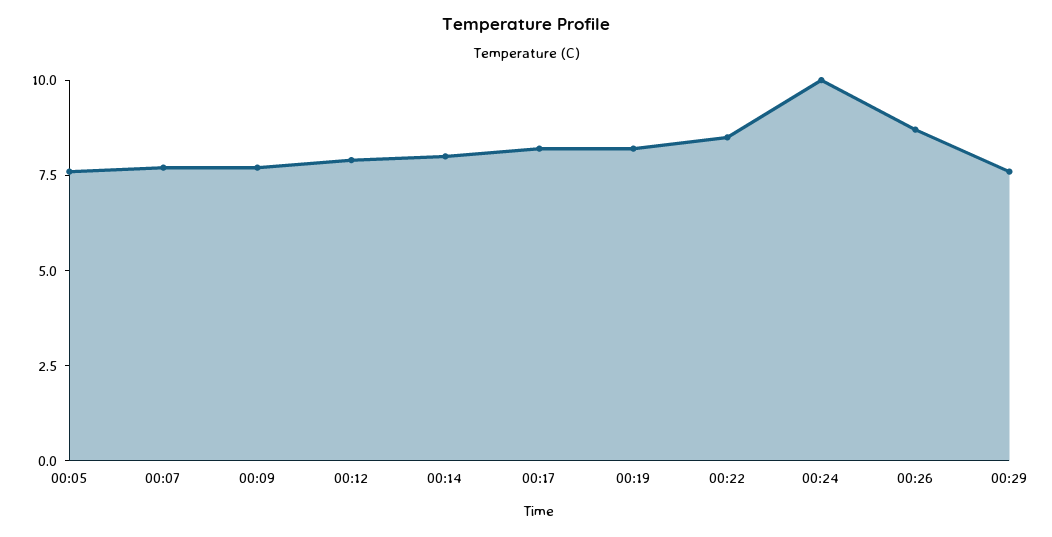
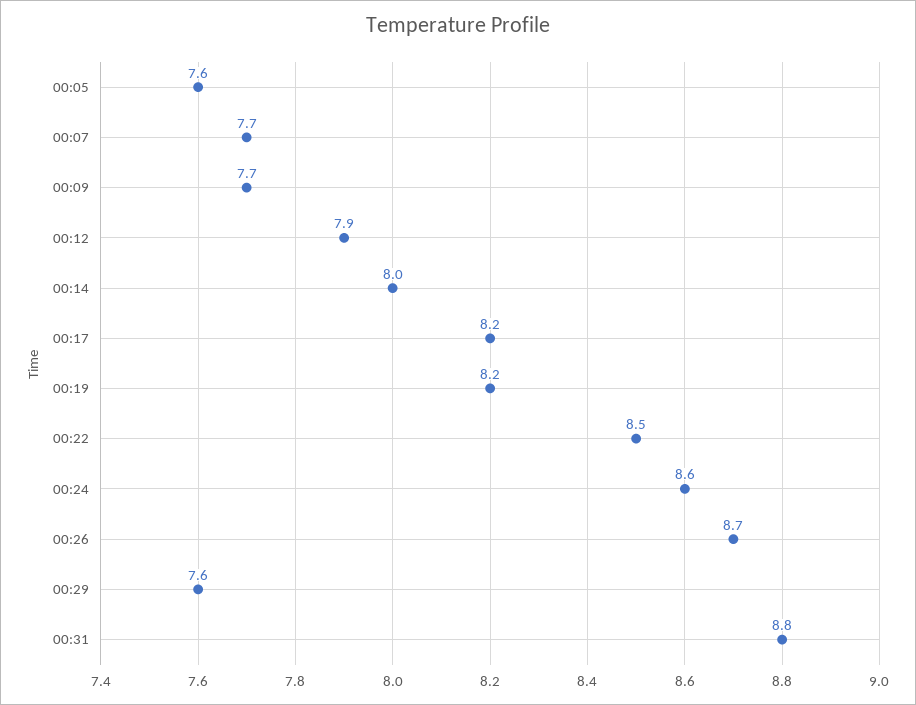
00:24: 10 -> 8.6
00:31: none -> 8.8

